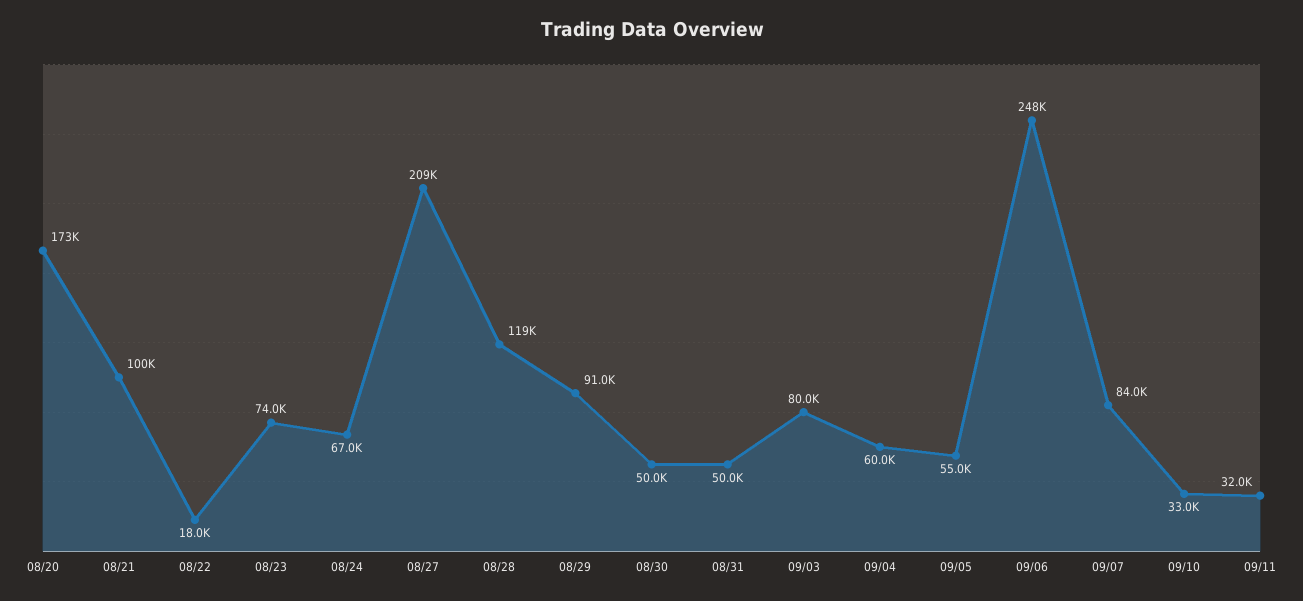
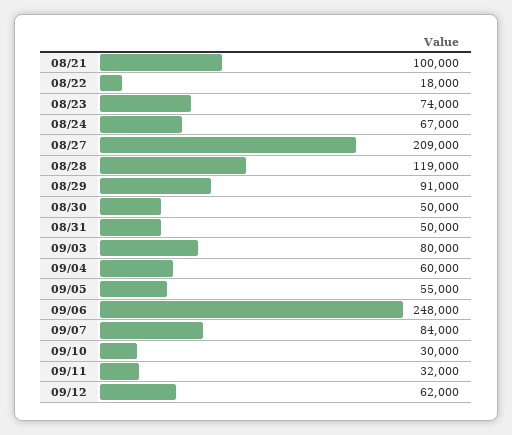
08/20: 173000 -> none
09/10: 33000 -> 30000
09/12: none -> 62000

